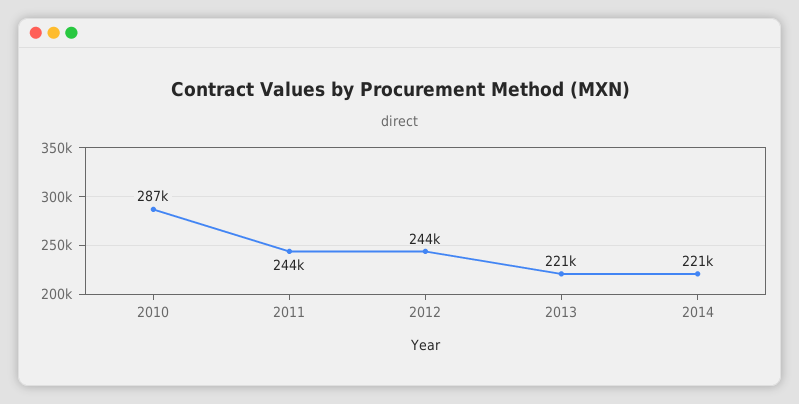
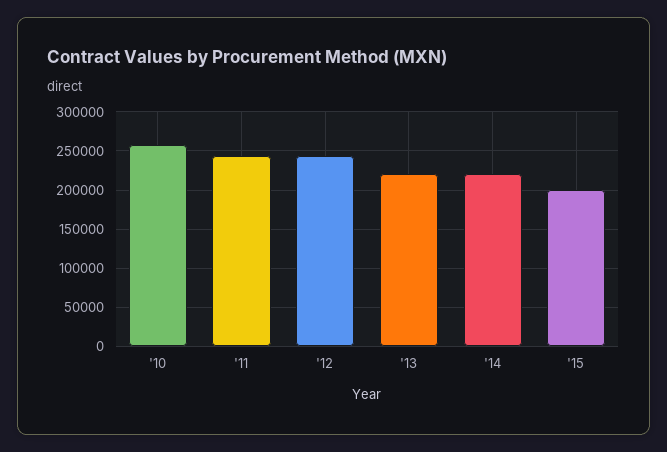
2010: 287000 -> 260000
'15: none -> 200000

